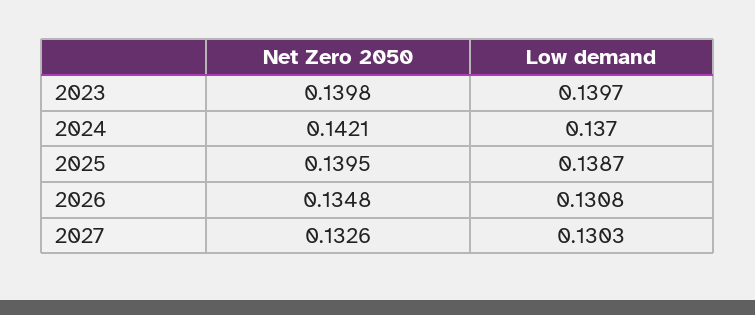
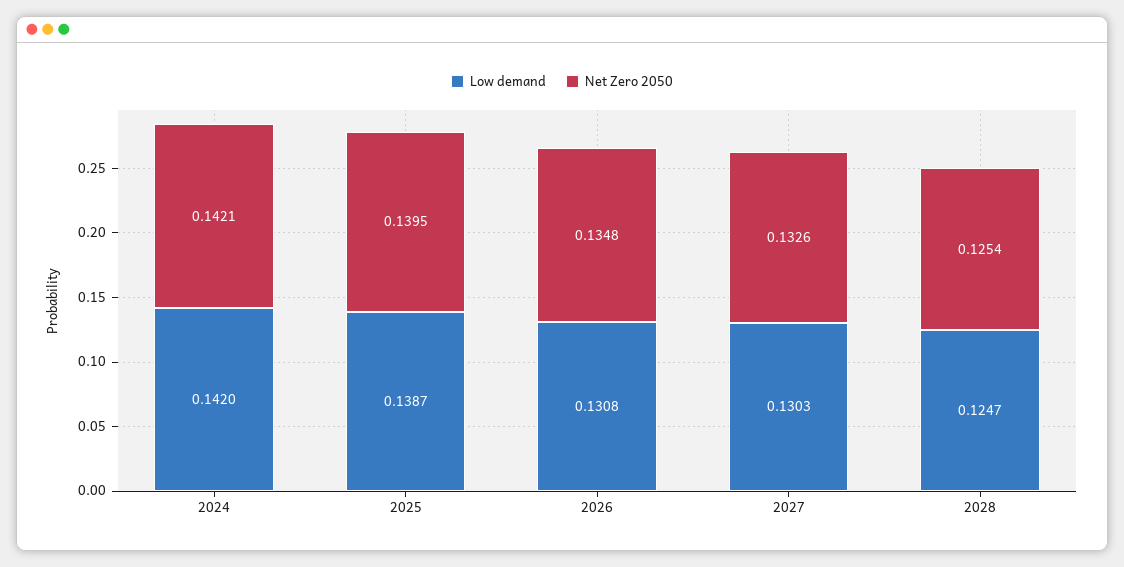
Net Zero 2050, 2023: 0.1398 -> none
Low demand, 2023: 0.1397 -> none
Low demand, 2024: 0.137 -> 0.142
Low demand, 2028: none -> 0.1247
Net Zero 2050, 2028: none -> 0.1254

